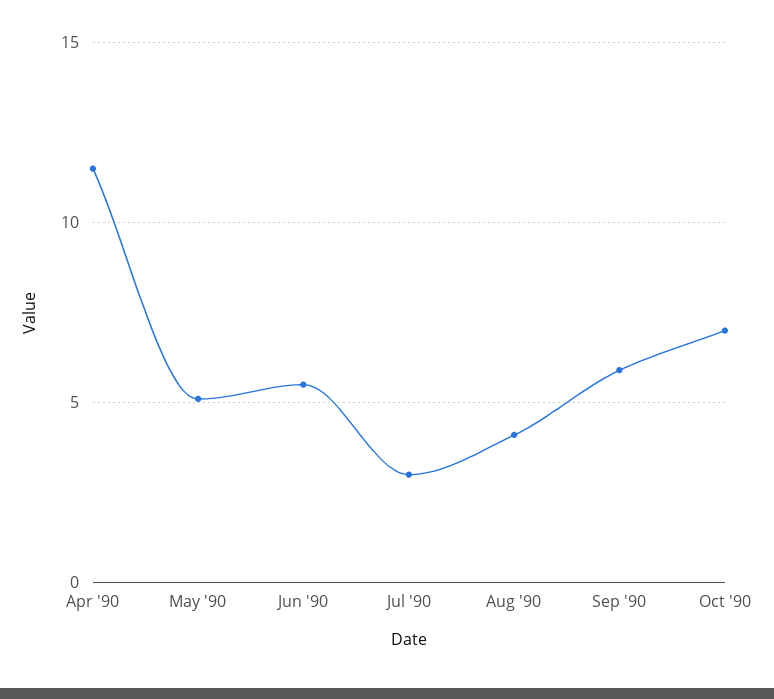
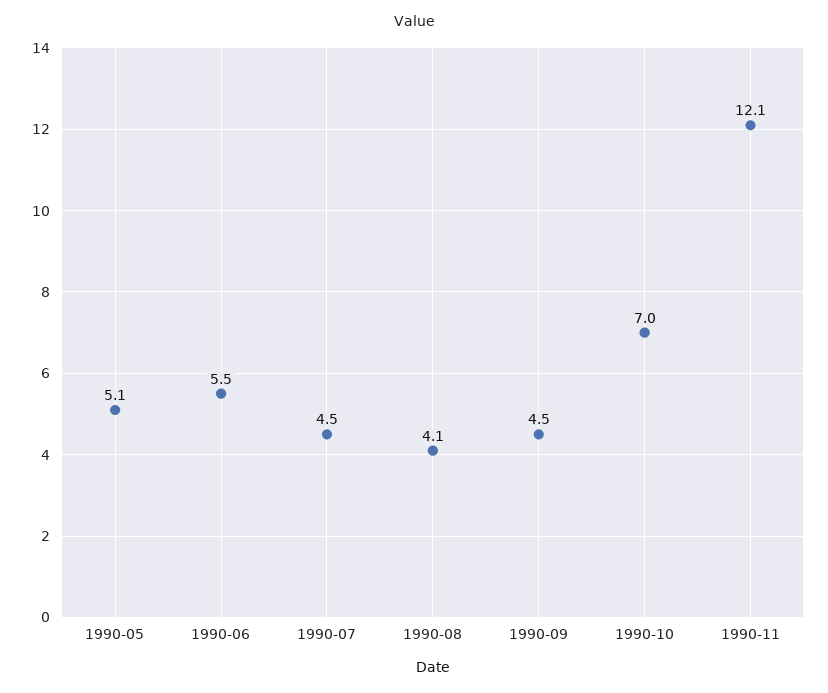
Apr '90: 11.5 -> none
Jul '90: 3 -> 4.5
Sep '90: 6 -> 4.5
1990-11: none -> 12.1

